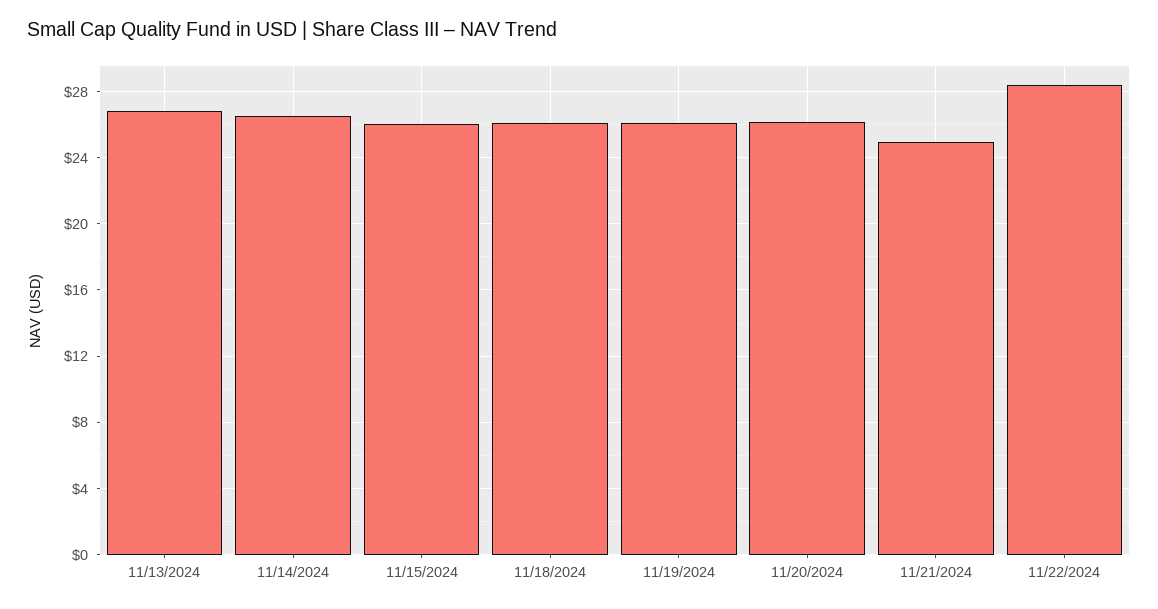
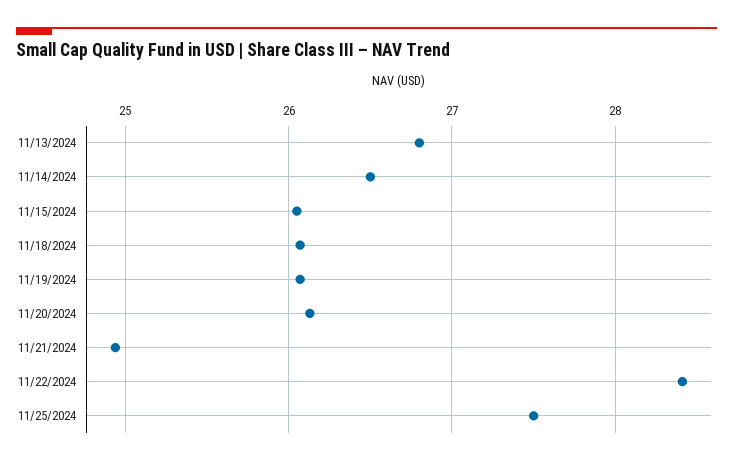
11/25/2024: none -> 27.5

